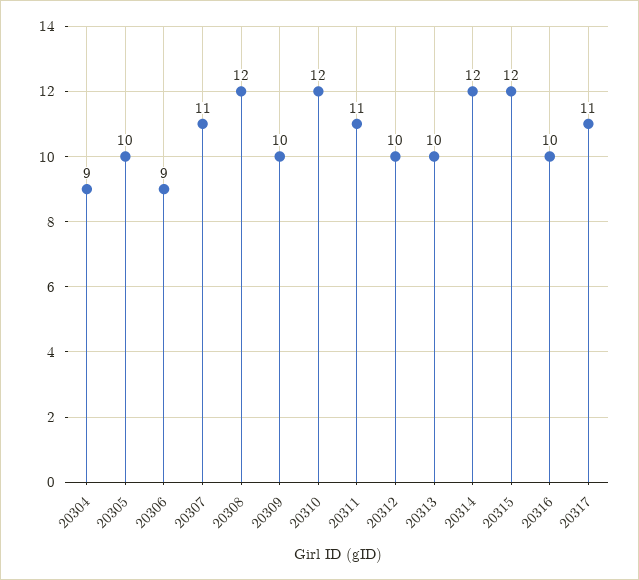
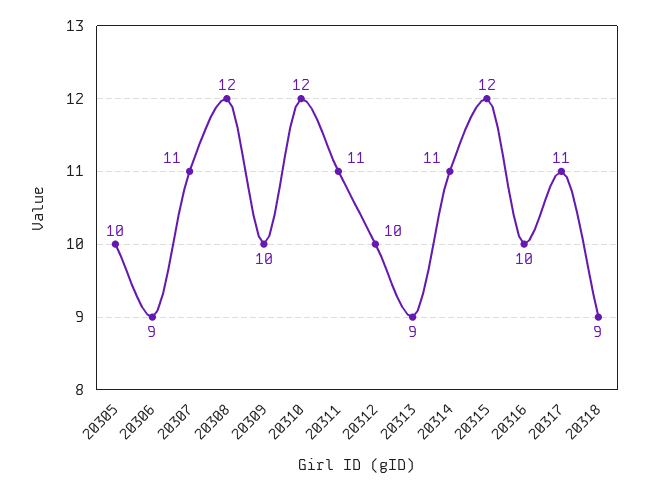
20304: 9 -> none
20313: 10 -> 9
20314: 12 -> 11
20318: none -> 9

